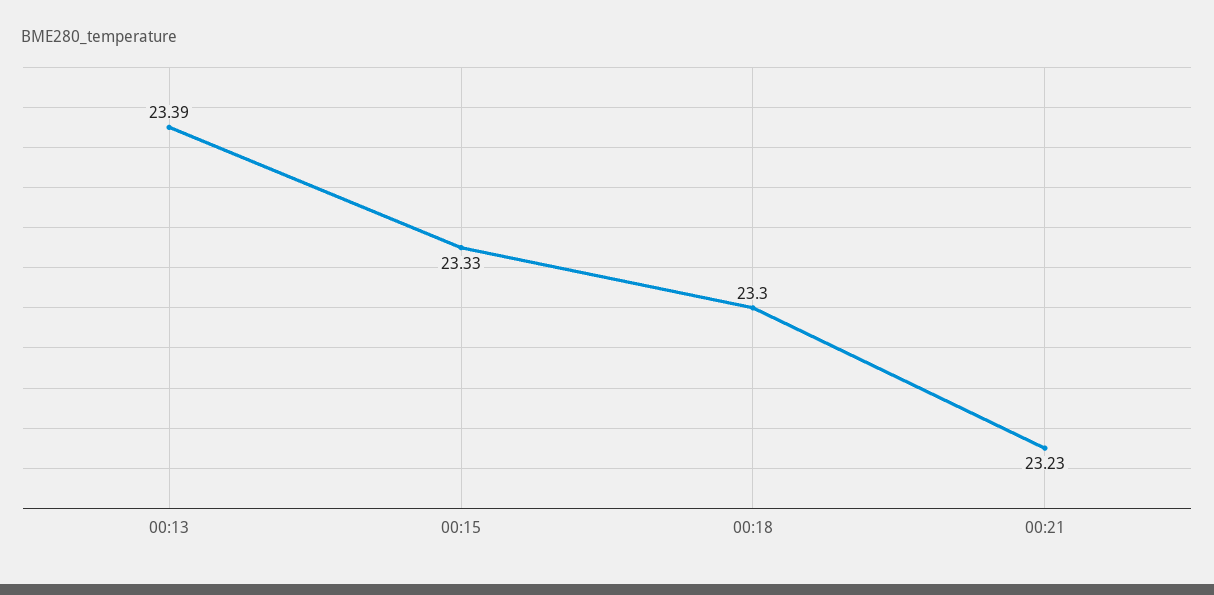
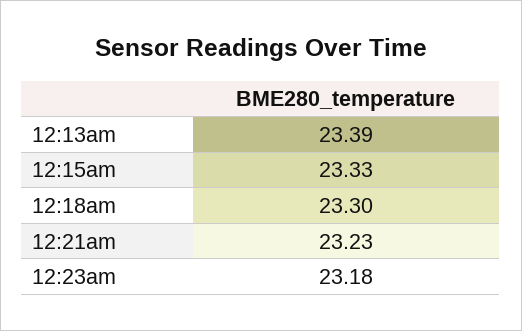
12:23am: none -> 23.18

